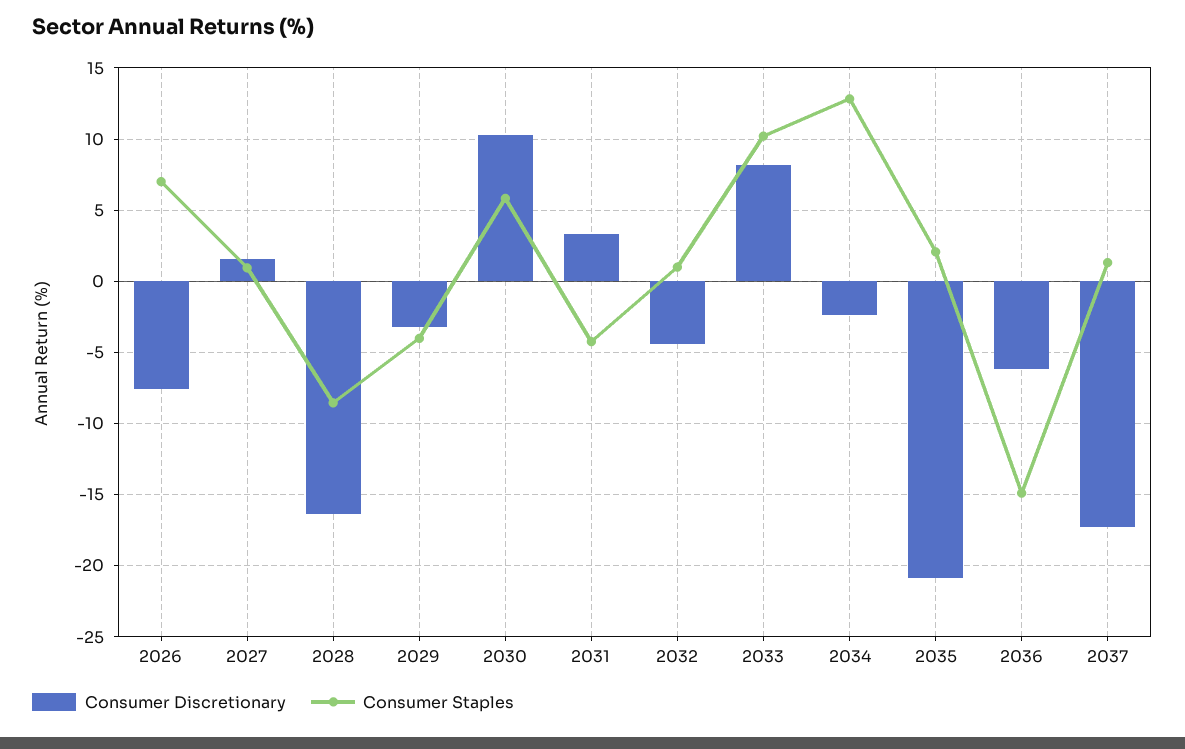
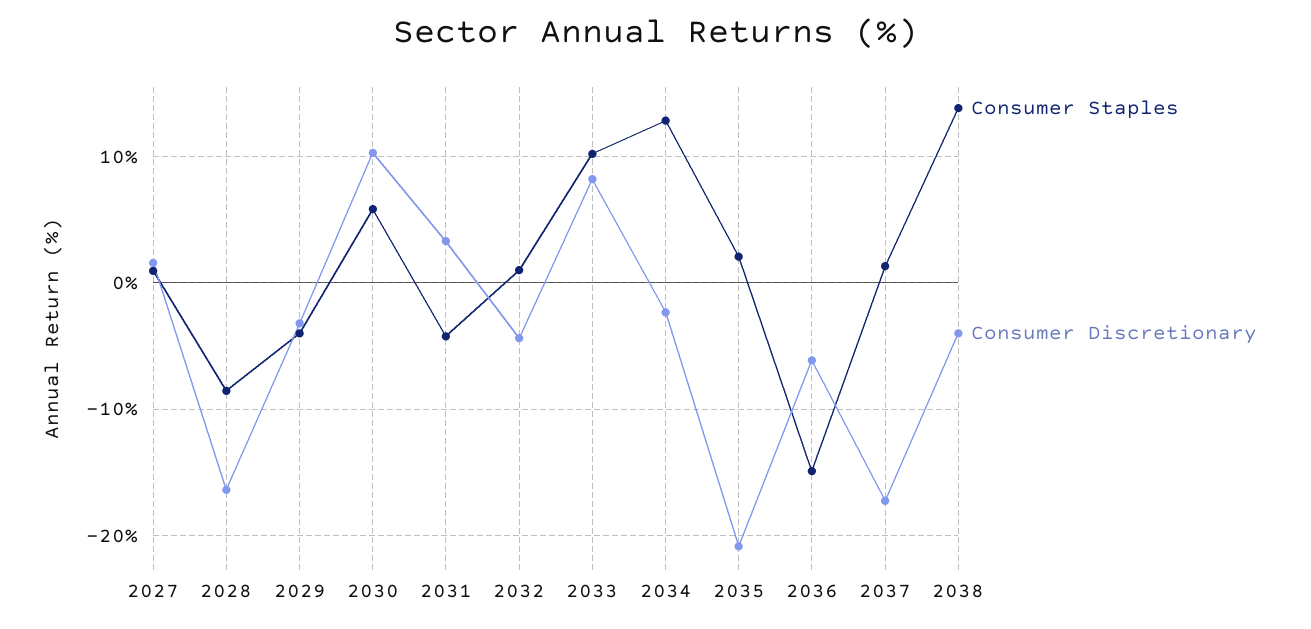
Consumer Discretionary, 2026: -7.5 -> none
Consumer Staples, 2026: 7 -> none
Consumer Staples, 2038: none -> 14
Consumer Discretionary, 2038: none -> -4

